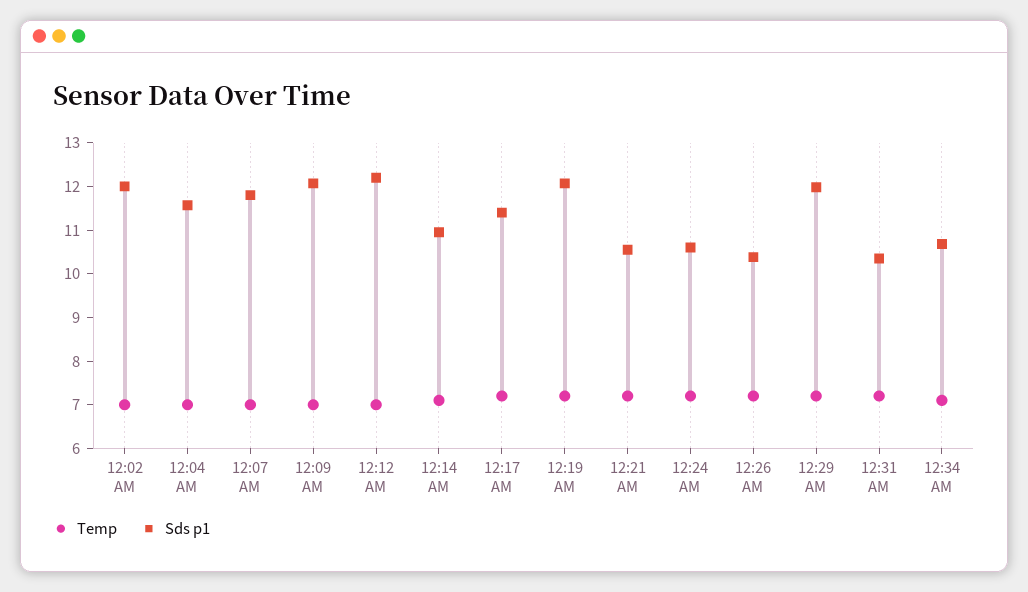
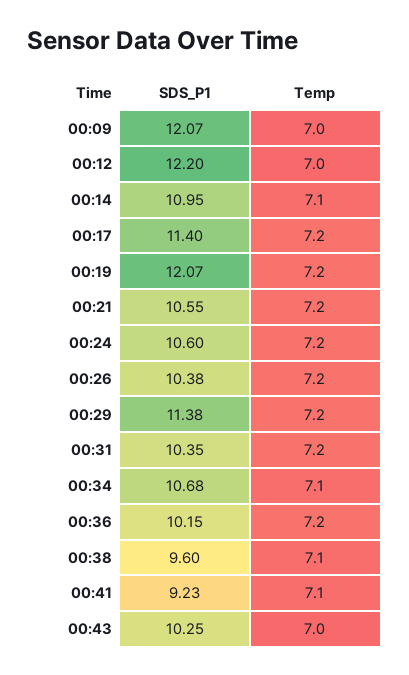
Temp, 12:02 AM: 7 -> none
Sds p1, 12:02 AM: 12 -> none
Temp, 12:04 AM: 7 -> none
Sds p1, 12:04 AM: 11.6 -> none
Temp, 12:07 AM: 7 -> none
Sds p1, 12:07 AM: 11.8 -> none
Sds p1, 12:29 AM: 12 -> 11.38
Sds p1, 00:36: none -> 10.15
Temp, 00:36: none -> 7.2
Sds p1, 00:38: none -> 9.6
Temp, 00:38: none -> 7.1
Sds p1, 00:41: none -> 9.23
Temp, 00:41: none -> 7.1
Sds p1, 00:43: none -> 10.25
Temp, 00:43: none -> 7

